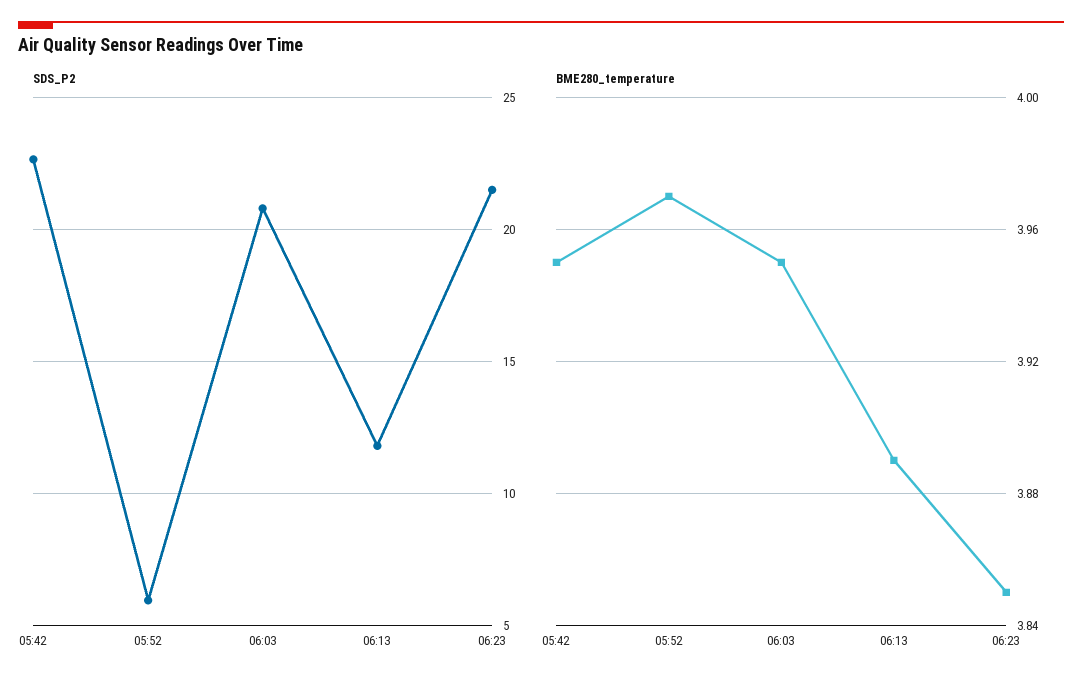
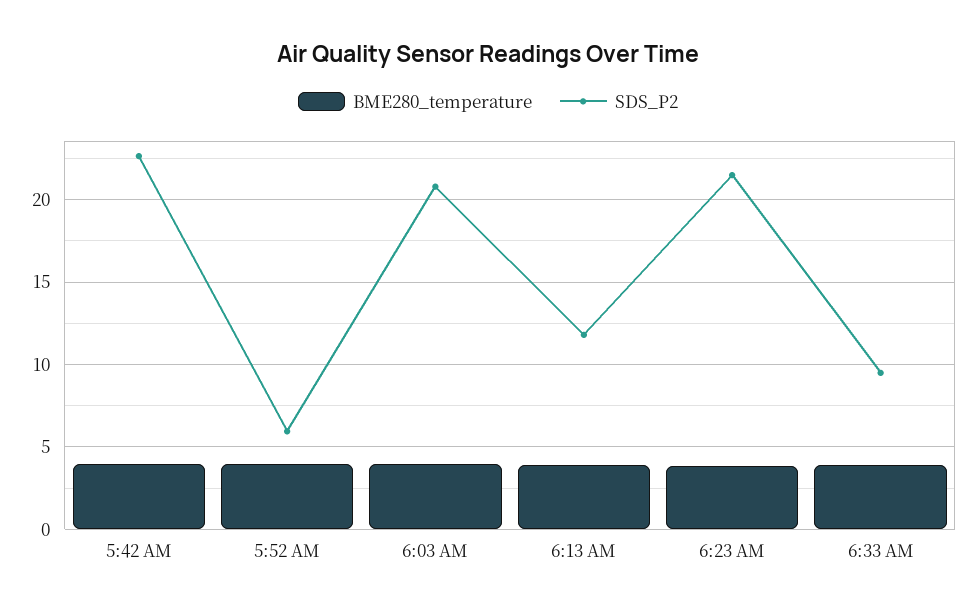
BME280_temperature, 6:33 AM: none -> 4
SDS_P2, 6:33 AM: none -> 9.5

